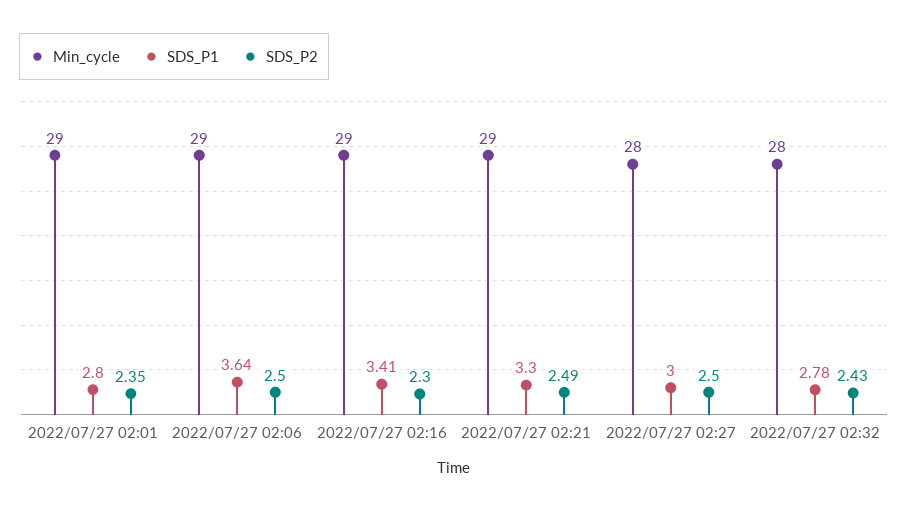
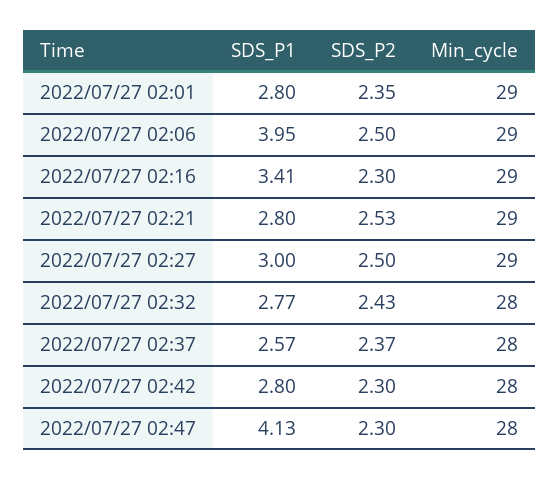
SDS_P1, 2022/07/27 02:06: 3.64 -> 3.95
SDS_P1, 2022/07/27 02:21: 3.3 -> 2.8
SDS_P2, 2022/07/27 02:21: 2.49 -> 2.53
Min_cycle, 2022/07/27 02:27: 28 -> 29
SDS_P1, 2022/07/27 02:32: 2.78 -> 2.77
SDS_P1, 2022/07/27 02:37: none -> 2.57
SDS_P2, 2022/07/27 02:37: none -> 2.37
Min_cycle, 2022/07/27 02:37: none -> 28
SDS_P1, 2022/07/27 02:42: none -> 2.8
SDS_P2, 2022/07/27 02:42: none -> 2.3
Min_cycle, 2022/07/27 02:42: none -> 28
SDS_P1, 2022/07/27 02:47: none -> 4.13
SDS_P2, 2022/07/27 02:47: none -> 2.3
Min_cycle, 2022/07/27 02:47: none -> 28

